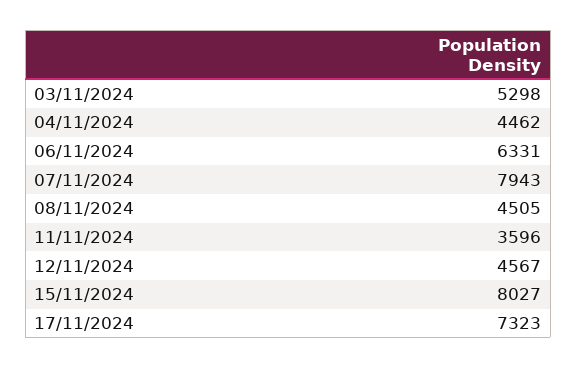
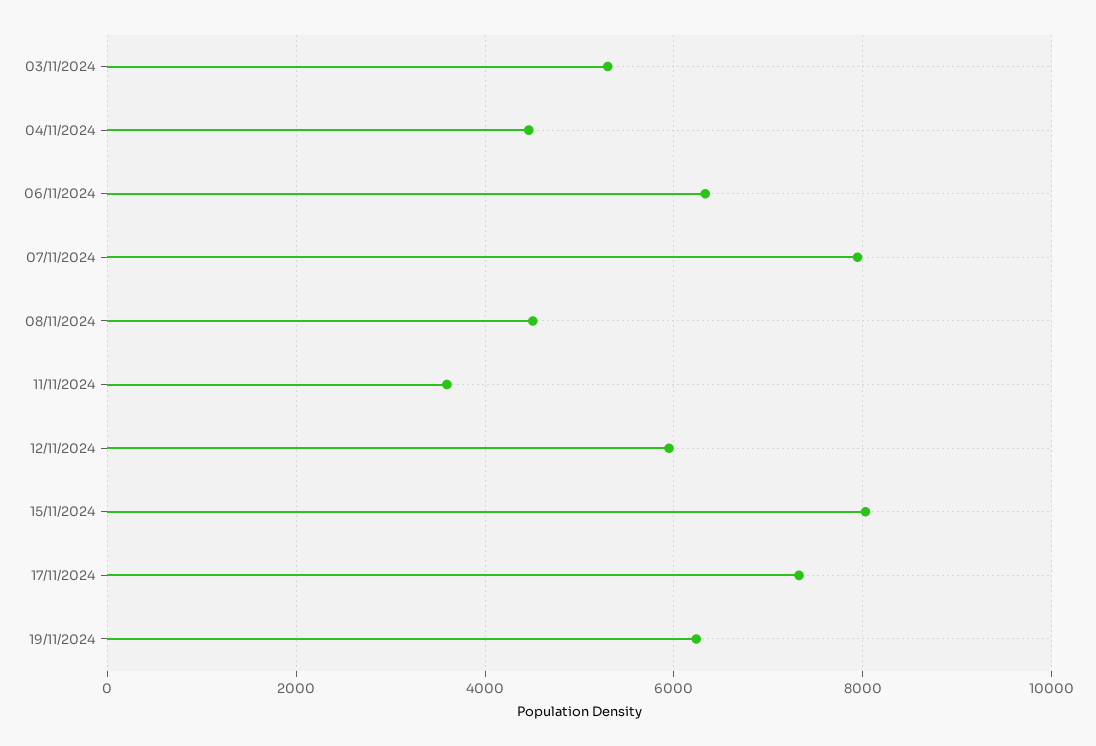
12/11/2024: 4567 -> 6000
19/11/2024: none -> 6200

